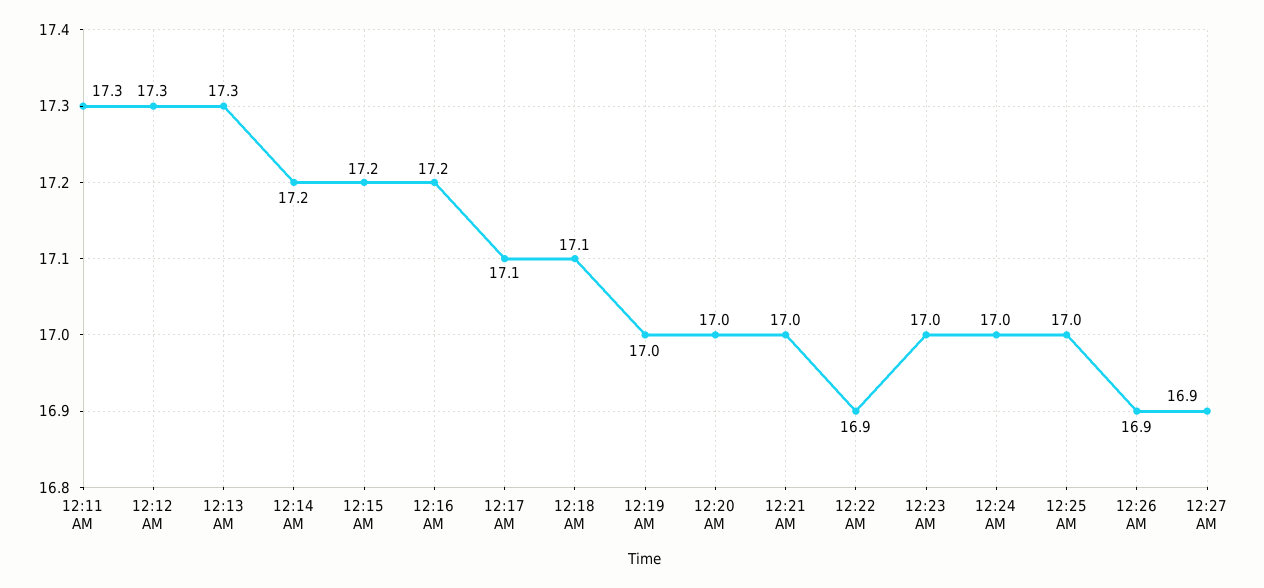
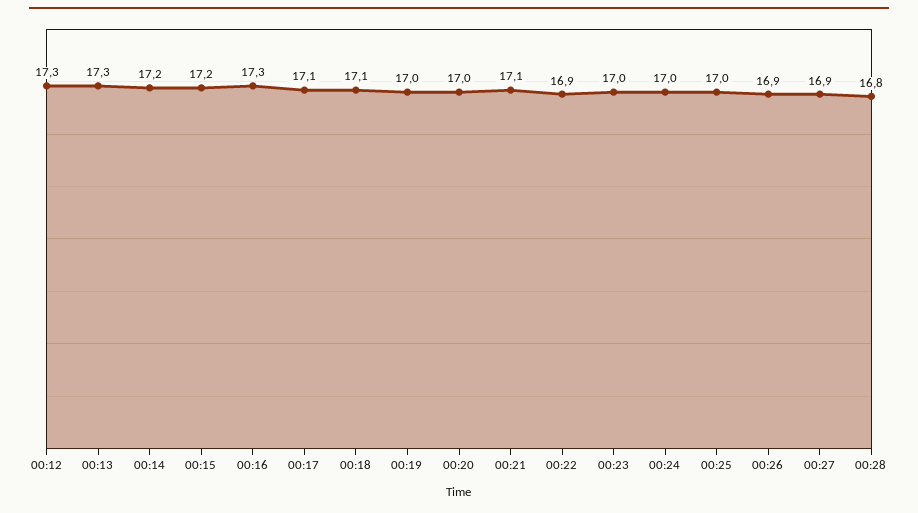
12:11 AM: 17.3 -> none
12:16 AM: 17.2 -> 17.3
12:21 AM: 17 -> 17.1
00:28: none -> 16.8

